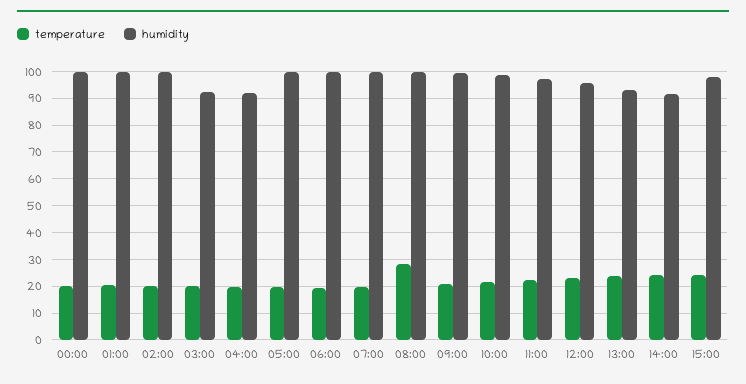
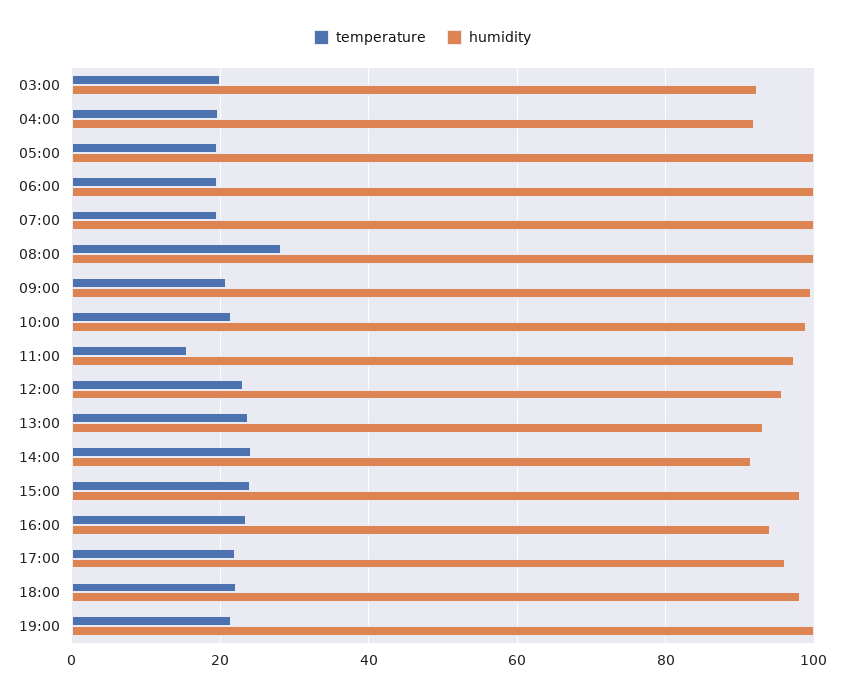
temperature, 00:00: 20 -> none
humidity, 00:00: 100 -> none
temperature, 01:00: 20 -> none
humidity, 01:00: 100 -> none
temperature, 02:00: 20 -> none
humidity, 02:00: 100 -> none
temperature, 11:00: 22.5 -> 16
temperature, 16:00: none -> 24
humidity, 16:00: none -> 94
temperature, 17:00: none -> 22
humidity, 17:00: none -> 96
temperature, 18:00: none -> 22
humidity, 18:00: none -> 98
temperature, 19:00: none -> 22
humidity, 19:00: none -> 100

